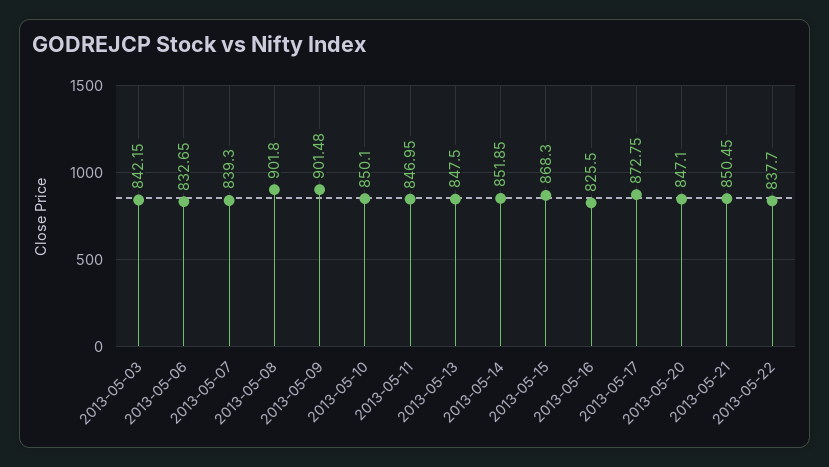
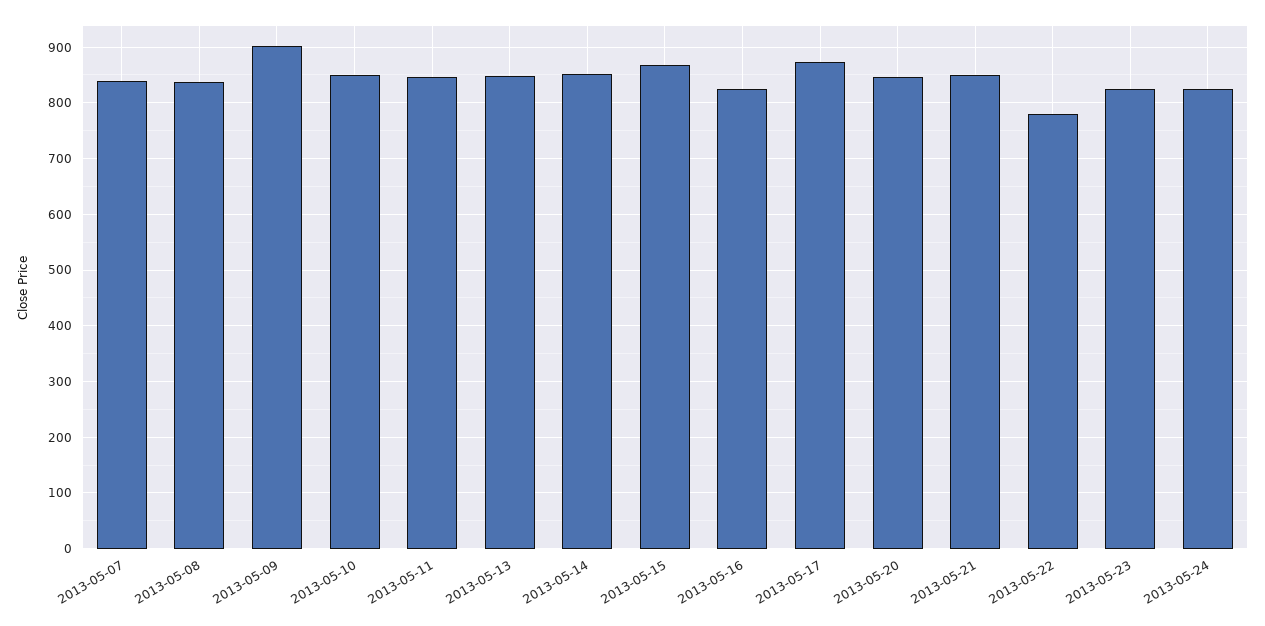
2013-05-03: 842.15 -> none
2013-05-06: 832.65 -> none
2013-05-08: 901.8 -> 840
2013-05-22: 837.7 -> 780
2013-05-23: none -> 820
2013-05-24: none -> 820

